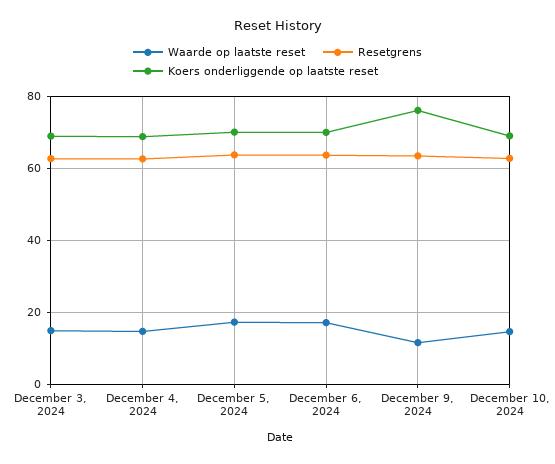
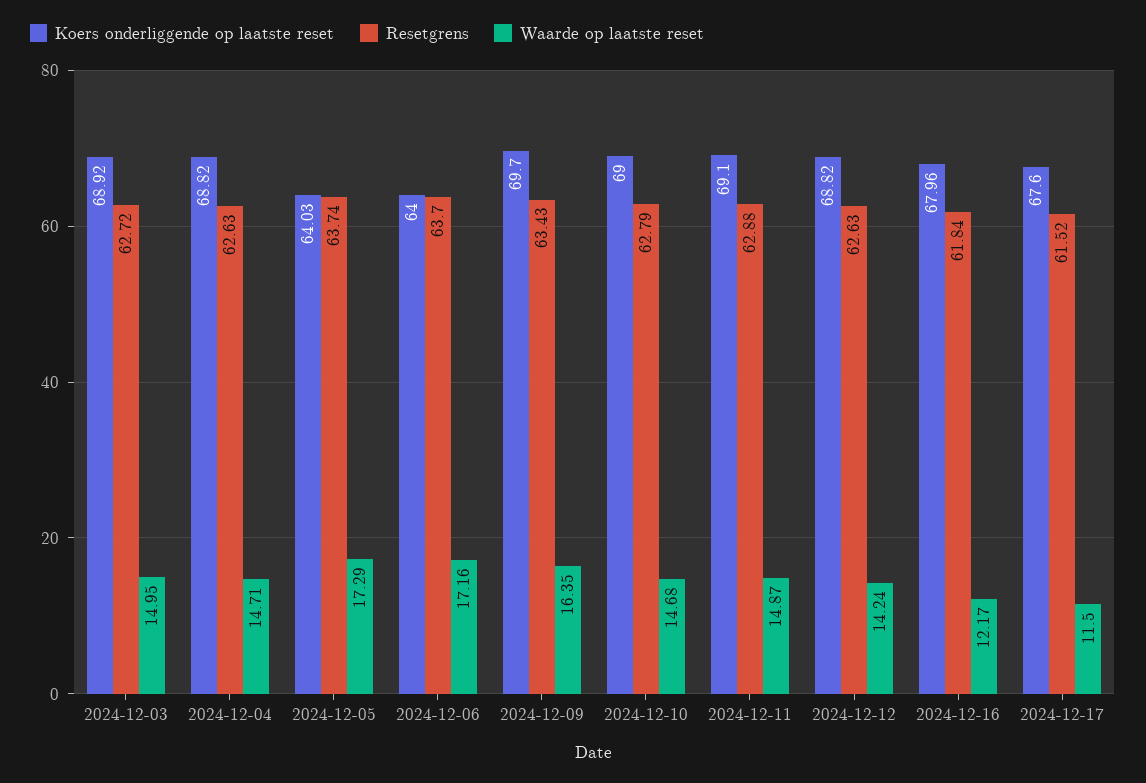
Koers onderliggende op laatste reset, December 5, 2024: 70 -> 64.03
Koers onderliggende op laatste reset, December 6, 2024: 70 -> 64
Waarde op laatste reset, December 9, 2024: 12 -> 16.35
Koers onderliggende op laatste reset, December 9, 2024: 76 -> 69.7
Koers onderliggende op laatste reset, 2024-12-11: none -> 69.1
Resetgrens, 2024-12-11: none -> 62.88
Waarde op laatste reset, 2024-12-11: none -> 14.87
Koers onderliggende op laatste reset, 2024-12-12: none -> 68.82
Resetgrens, 2024-12-12: none -> 62.63
Waarde op laatste reset, 2024-12-12: none -> 14.24
Koers onderliggende op laatste reset, 2024-12-16: none -> 67.96
Resetgrens, 2024-12-16: none -> 61.84
Waarde op laatste reset, 2024-12-16: none -> 12.17
Koers onderliggende op laatste reset, 2024-12-17: none -> 67.6
Resetgrens, 2024-12-17: none -> 61.52
Waarde op laatste reset, 2024-12-17: none -> 11.5

